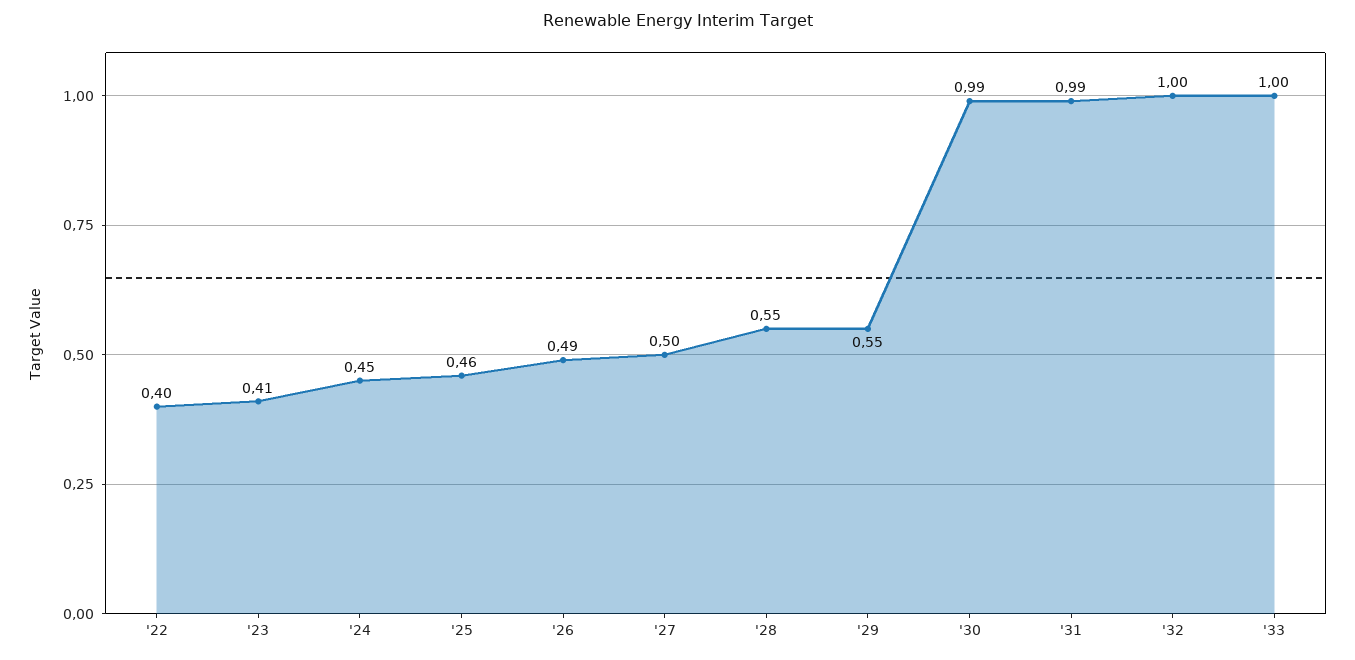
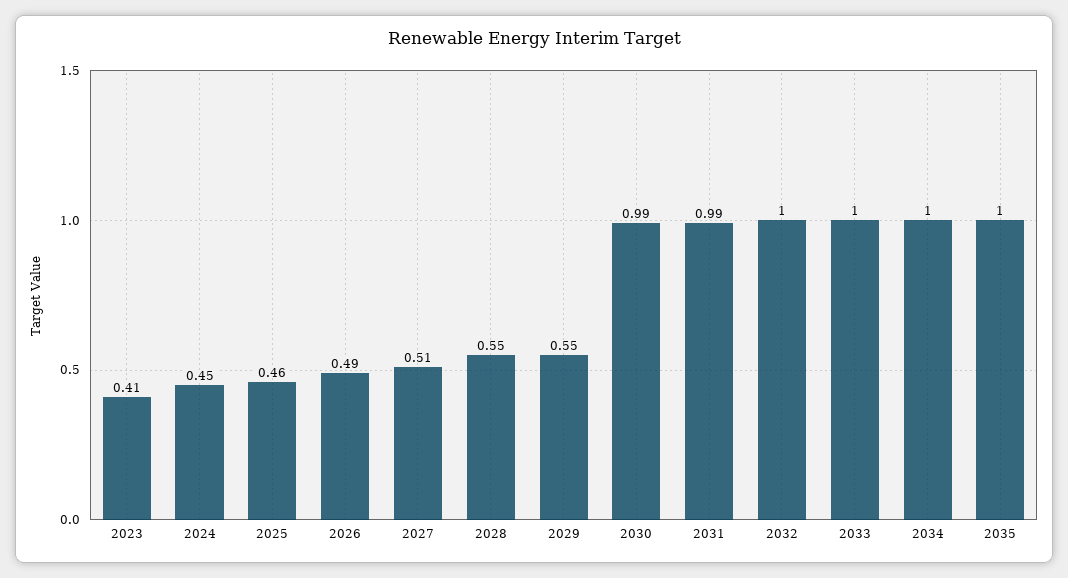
'22: 0.4 -> none
'27: 0.5 -> 0.51
2034: none -> 1
2035: none -> 1

